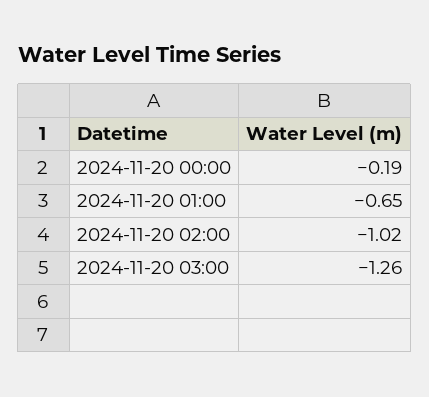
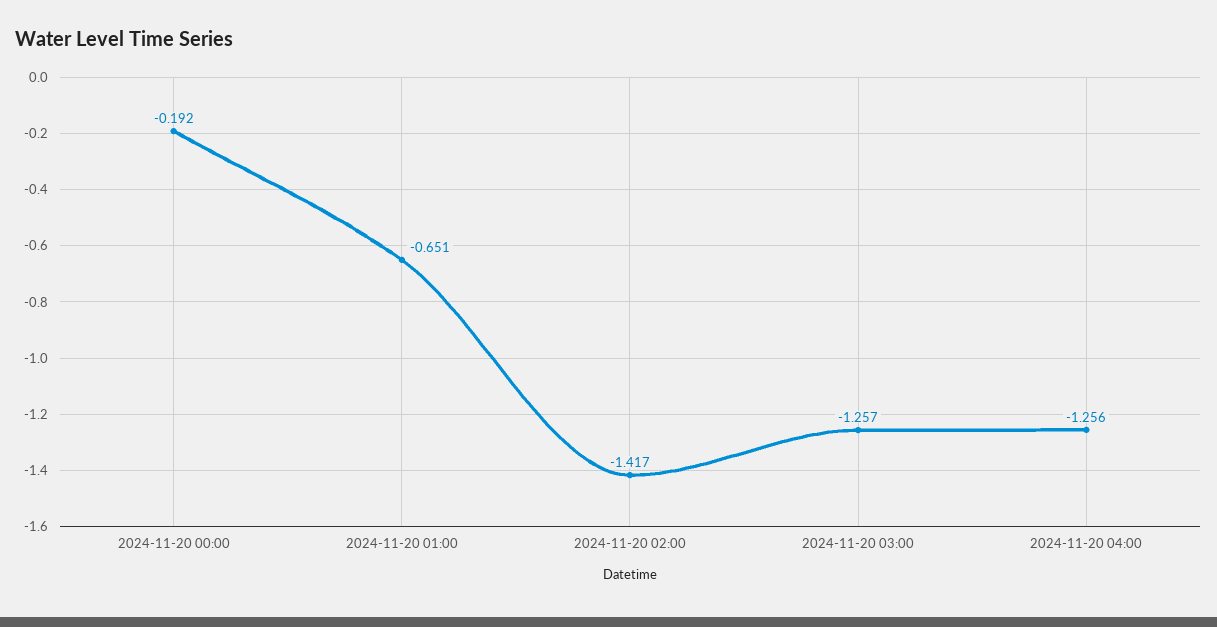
2024-11-20 02:00: -1.02 -> -1.417
2024-11-20 04:00: none -> -1.256

